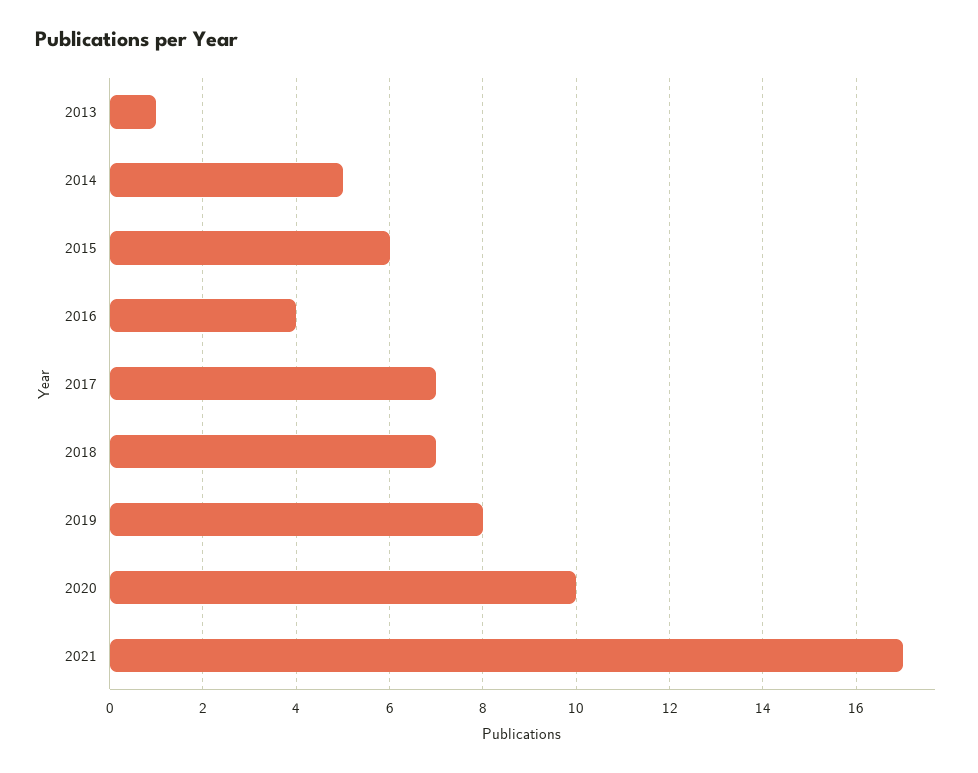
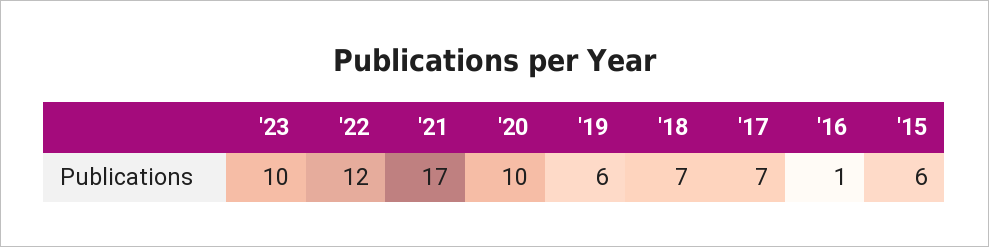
2013: 1 -> none
2014: 5 -> none
2016: 4 -> 1
2019: 8 -> 6
'23: none -> 10
'22: none -> 12

